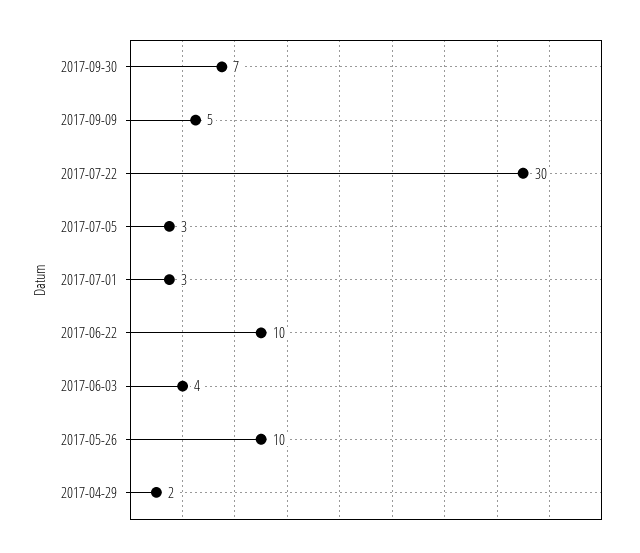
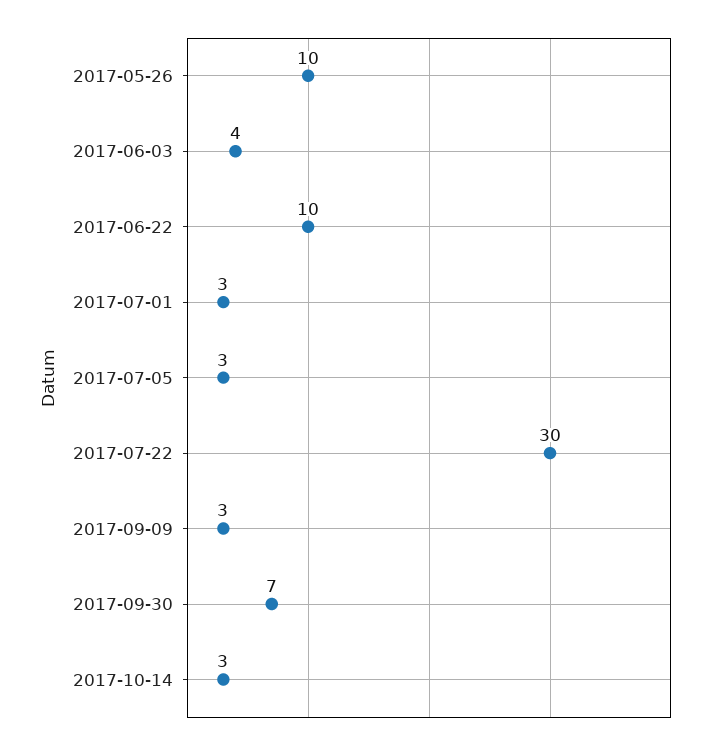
2017-09-09: 5 -> 3
2017-04-29: 2 -> none
2017-10-14: none -> 3

